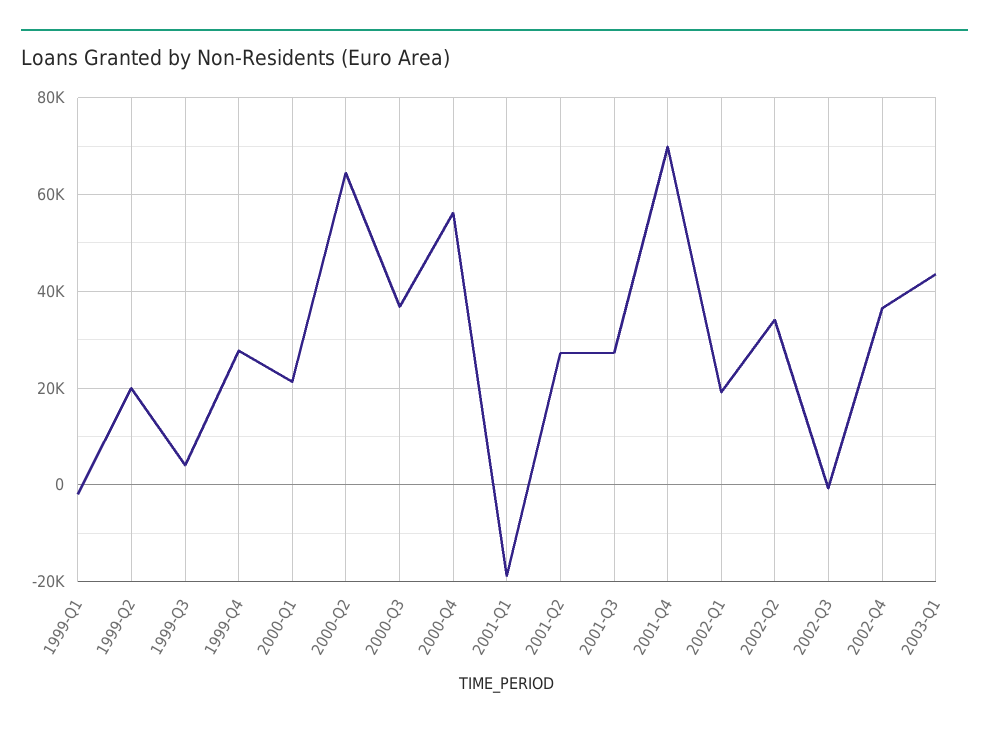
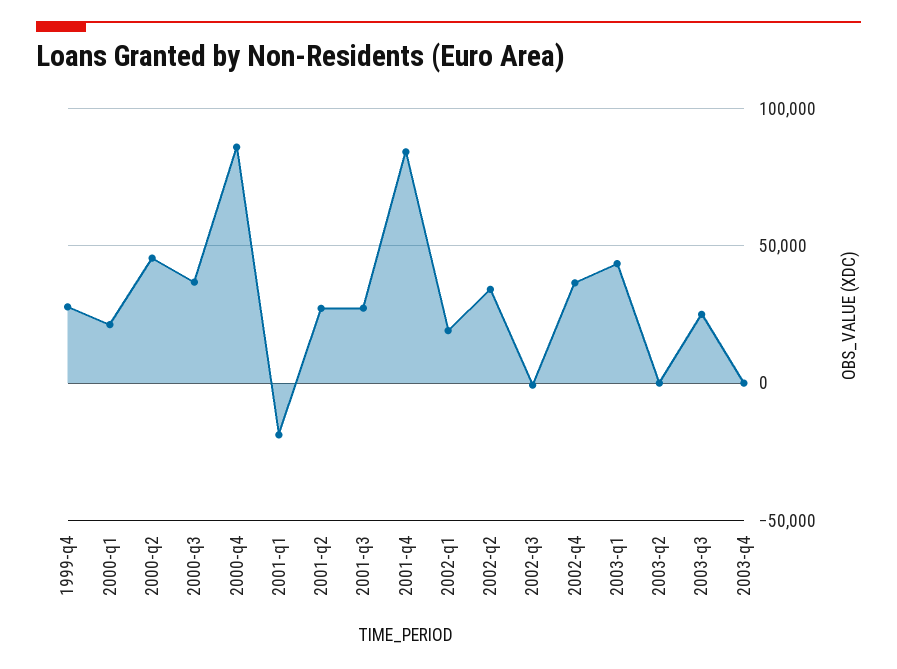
1999-Q1: -2000 -> none
1999-Q2: 20000 -> none
1999-Q3: 4000 -> none
2000-Q2: 64000 -> 45000
2000-Q4: 56000 -> 85000
2001-Q4: 70000 -> 85000
2003-q2: none -> 0
2003-q3: none -> 25000
2003-q4: none -> 0

